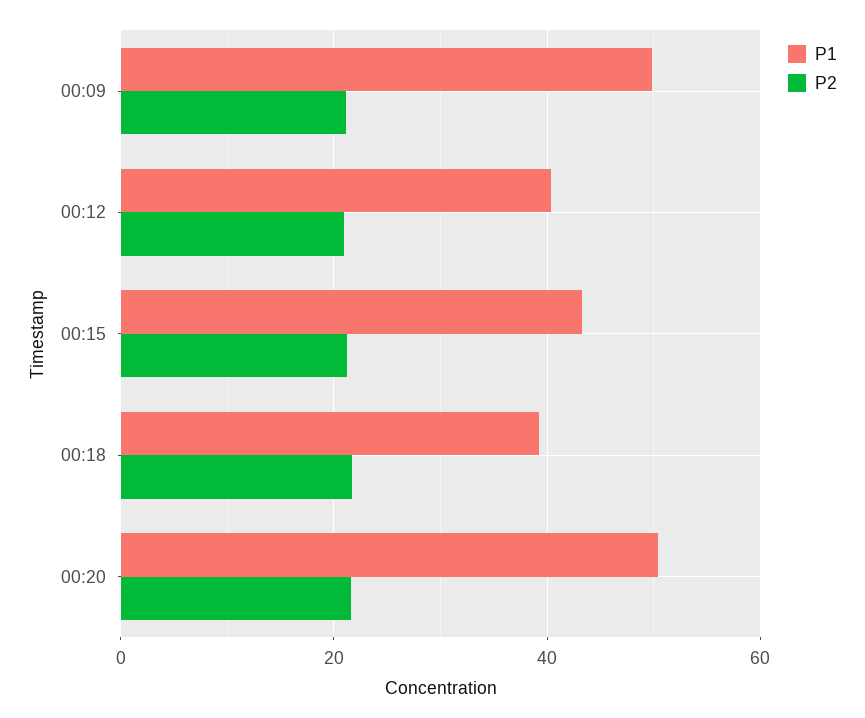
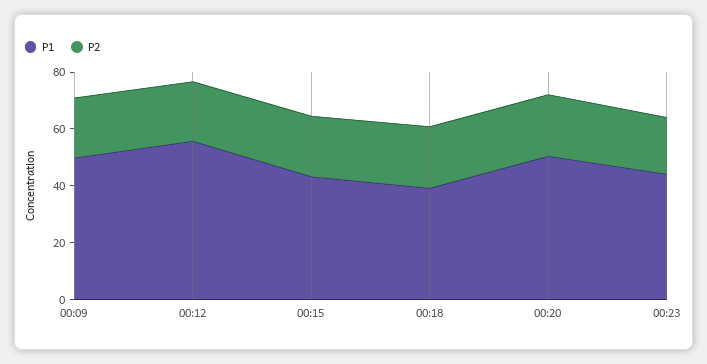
P1, 00:12: 40 -> 55
P1, 00:23: none -> 45
P2, 00:23: none -> 20

